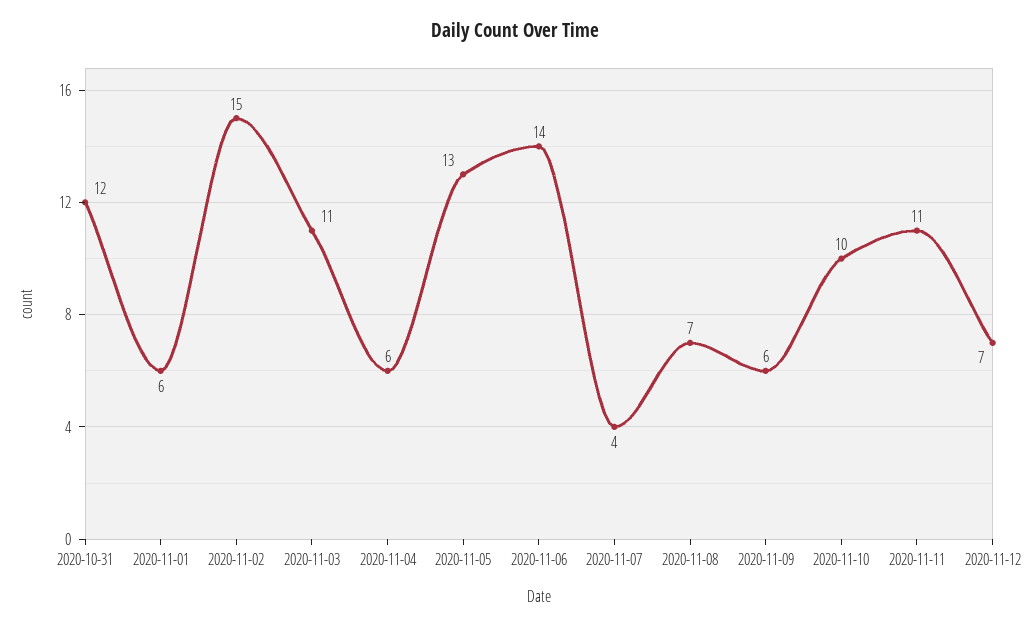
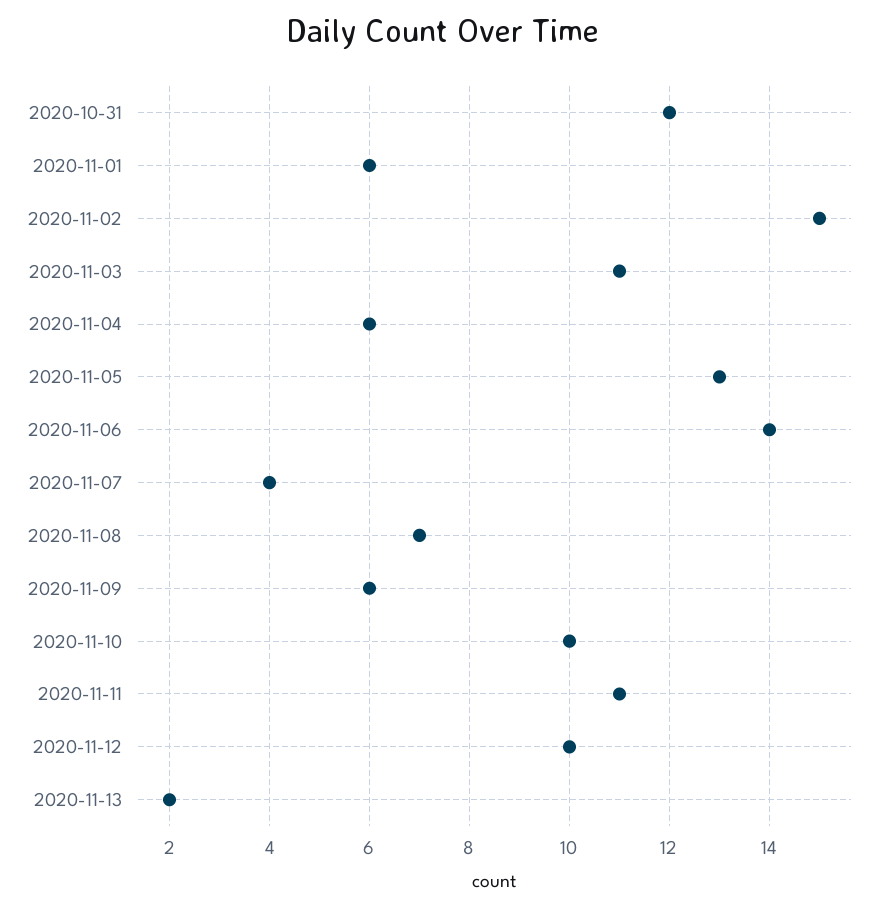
2020-11-12: 7 -> 10
2020-11-13: none -> 2

